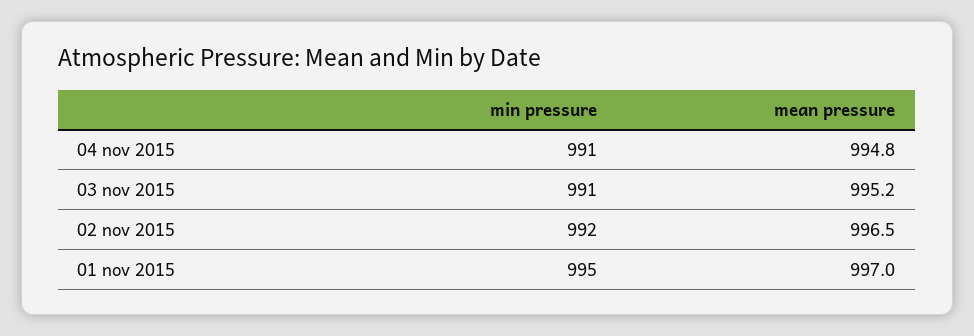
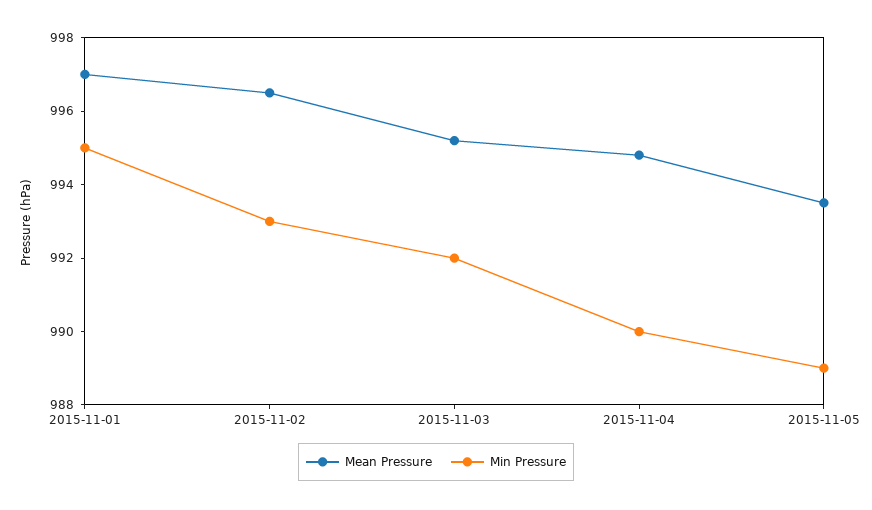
min pressure, 04 nov 2015: 991 -> 990
min pressure, 03 nov 2015: 991 -> 992
min pressure, 02 nov 2015: 992 -> 993
mean pressure, 2015-11-05: none -> 993.5
min pressure, 2015-11-05: none -> 989

